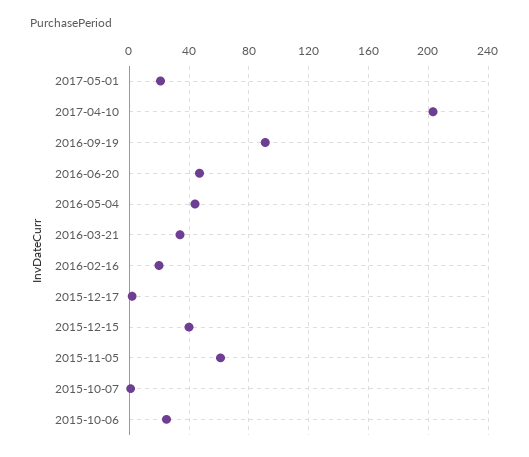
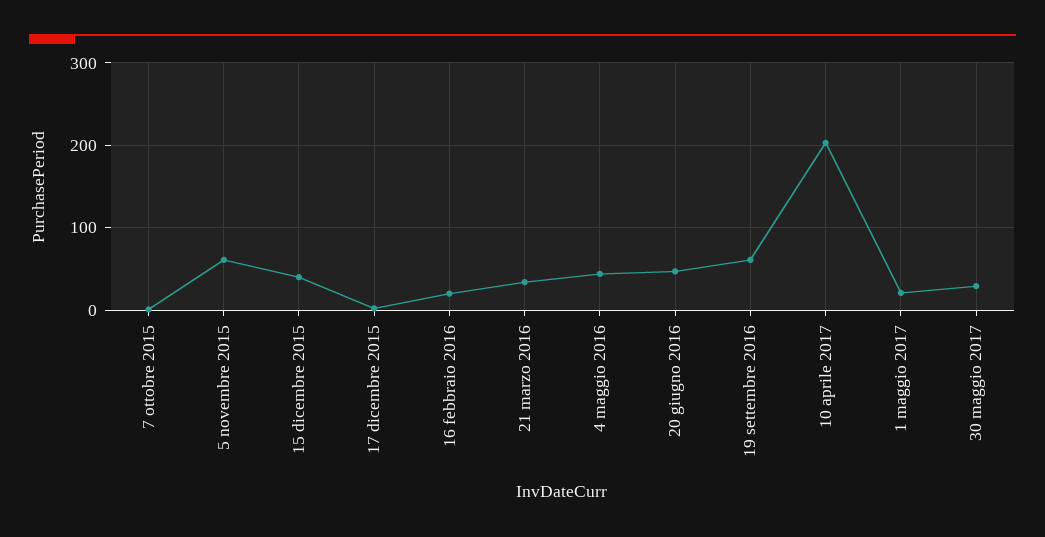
2016-09-19: 90 -> 60
2015-10-06: 25 -> none
30 maggio 2017: none -> 30

